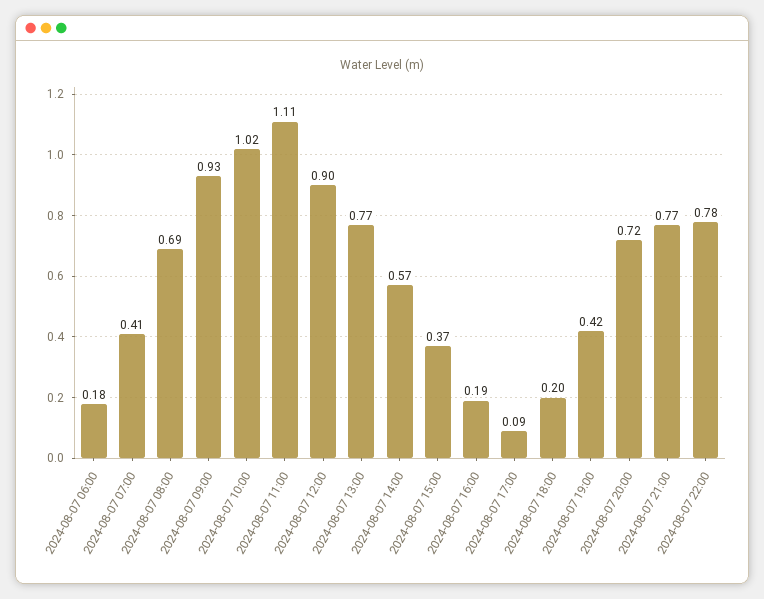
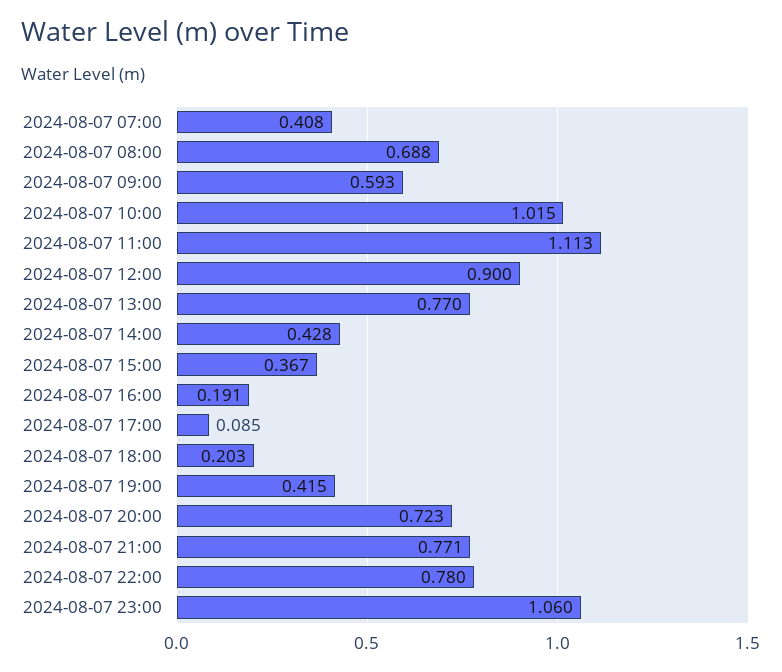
2024-08-07 06:00: 0.18 -> none
2024-08-07 09:00: 0.93 -> 0.593
2024-08-07 14:00: 0.57 -> 0.428
2024-08-07 23:00: none -> 1.06

